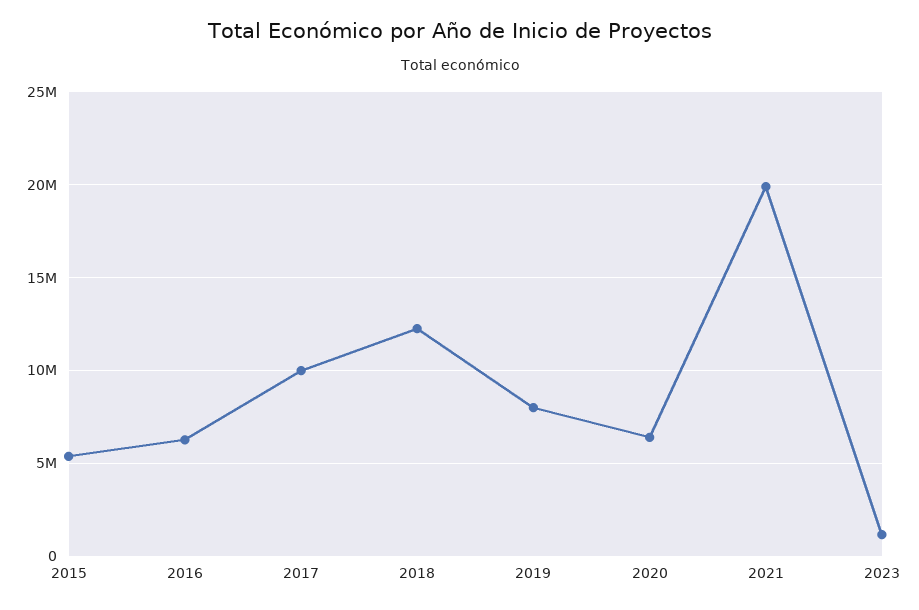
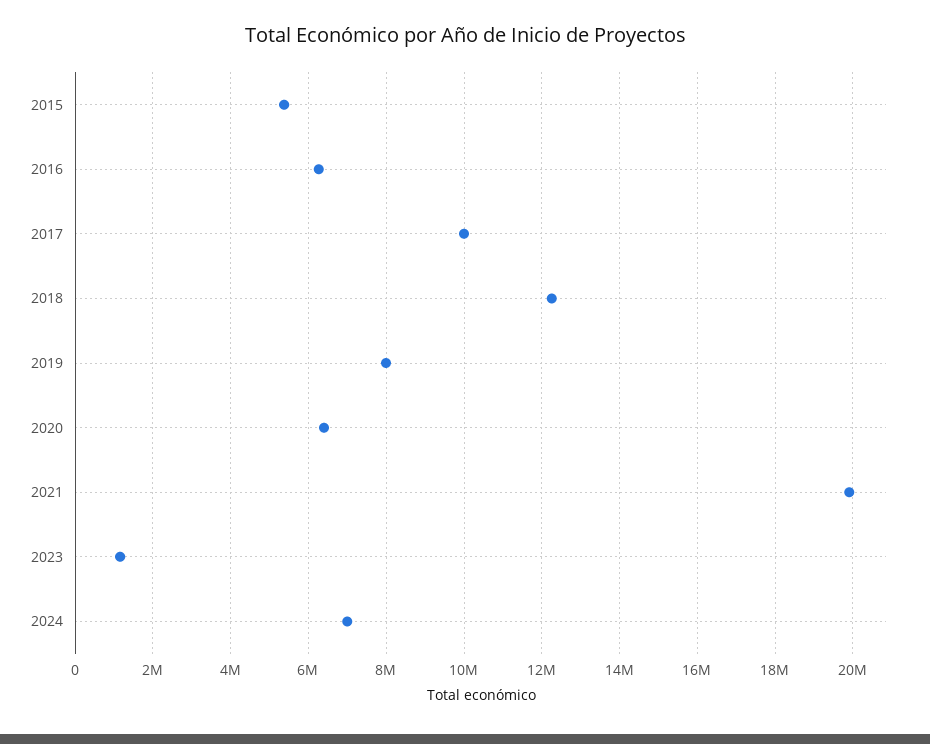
2024: none -> 7000000

